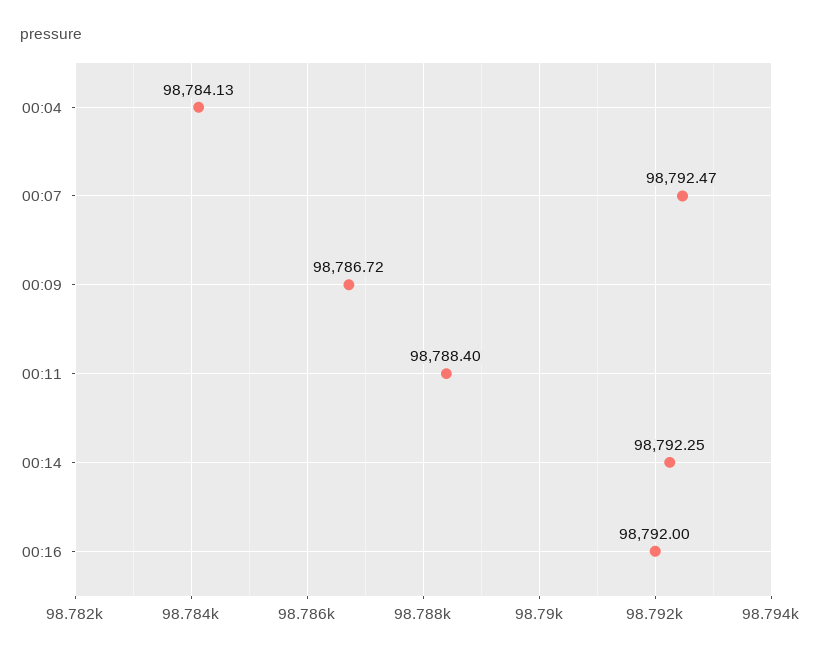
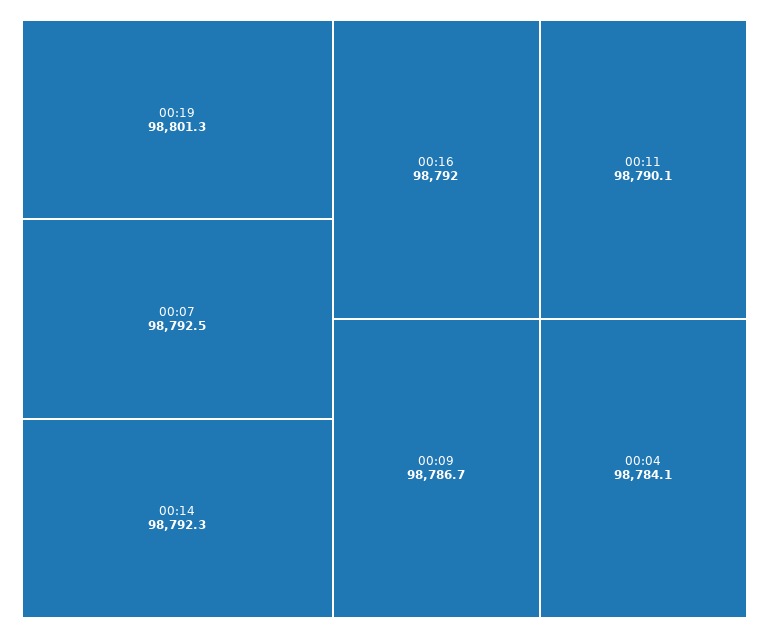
00:11: 98788.4 -> 98790.1
00:19: none -> 98801.3

